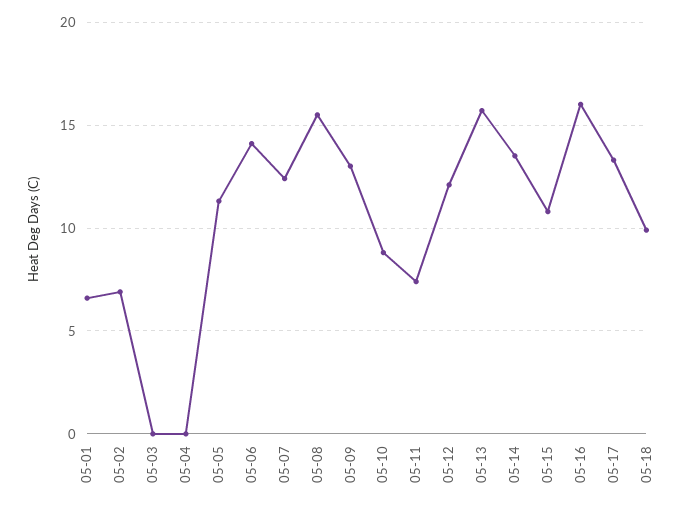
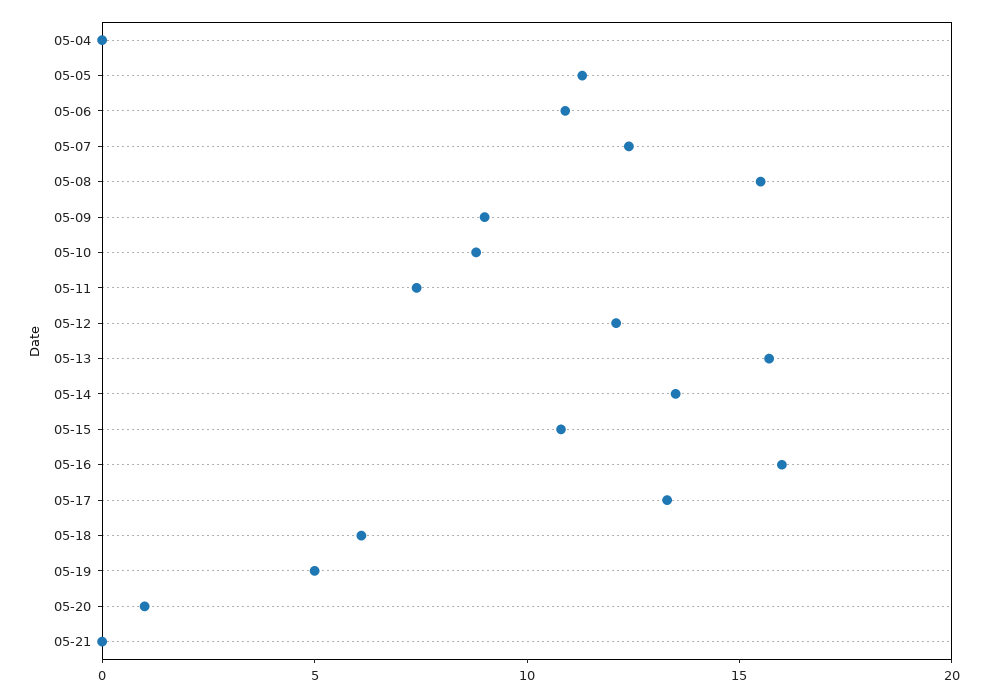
05-01: 6.5 -> none
05-02: 7 -> none
05-03: 0 -> none
05-06: 14 -> 11
05-09: 13 -> 9
05-18: 10 -> 6
05-19: none -> 5
05-20: none -> 1
05-21: none -> 0

